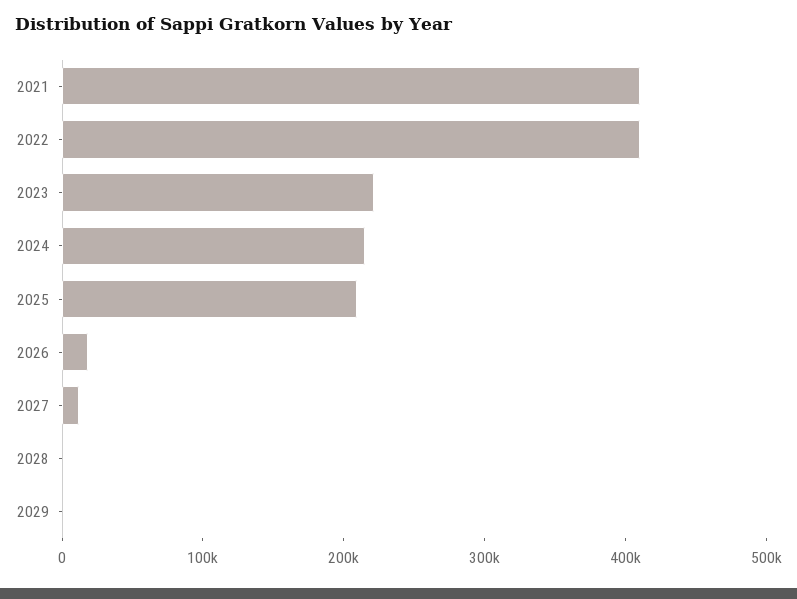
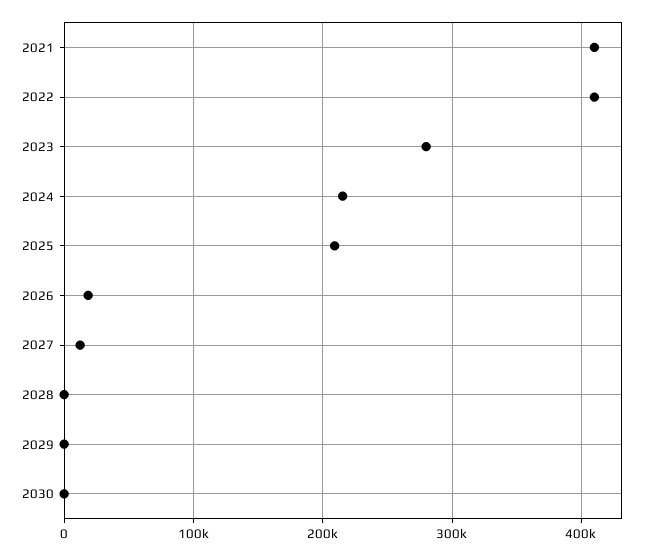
2023: 220000 -> 280000
2030: none -> 0

